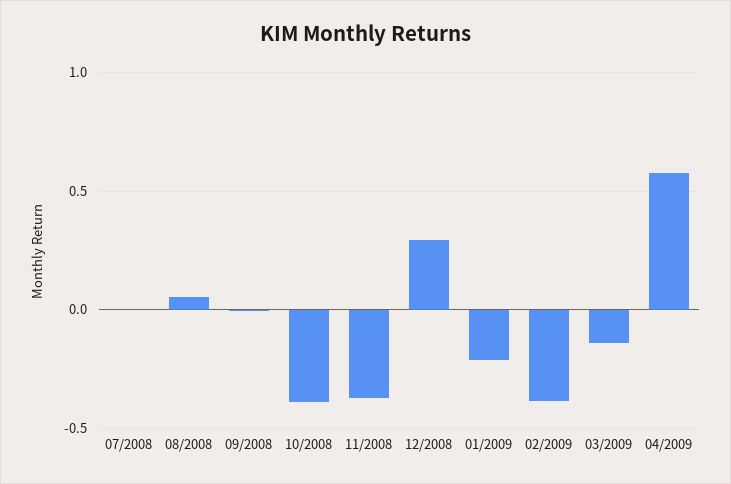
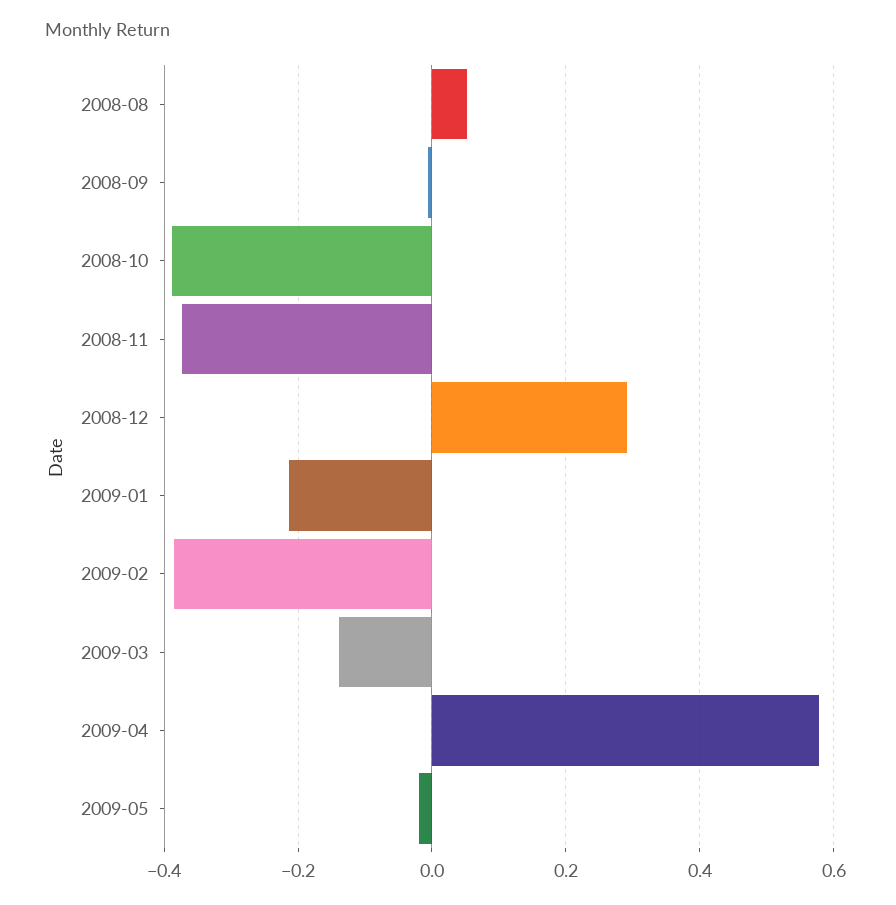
07/2008: 0 -> none
2009-05: none -> -0.02

